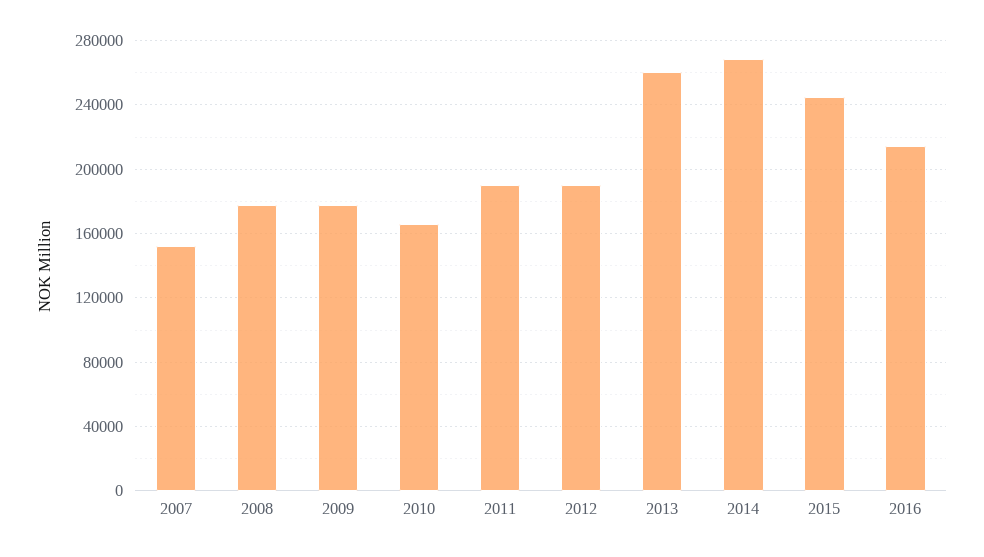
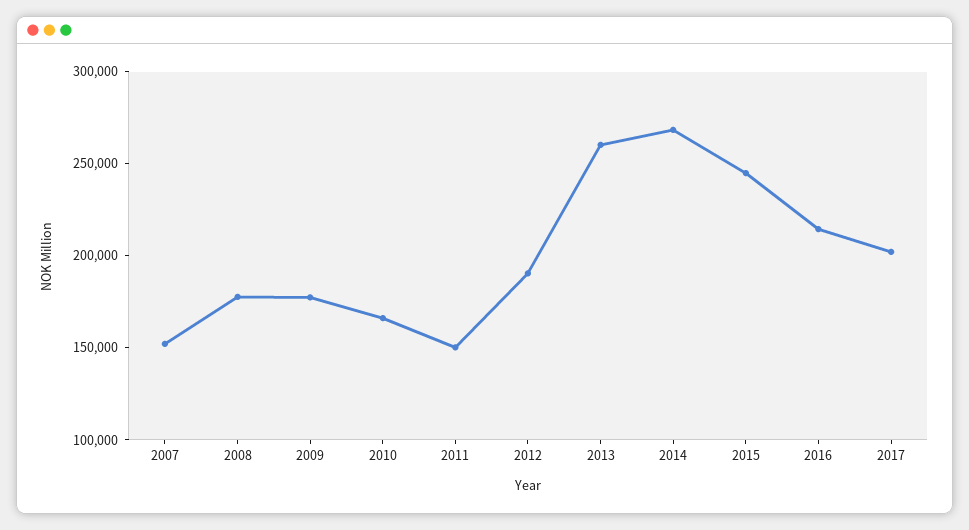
2011: 190000 -> 150000
2017: none -> 200000

